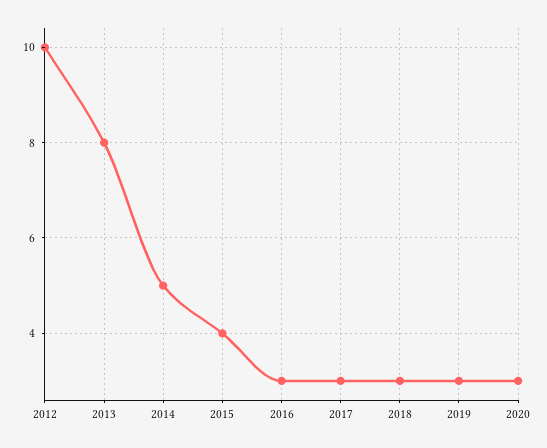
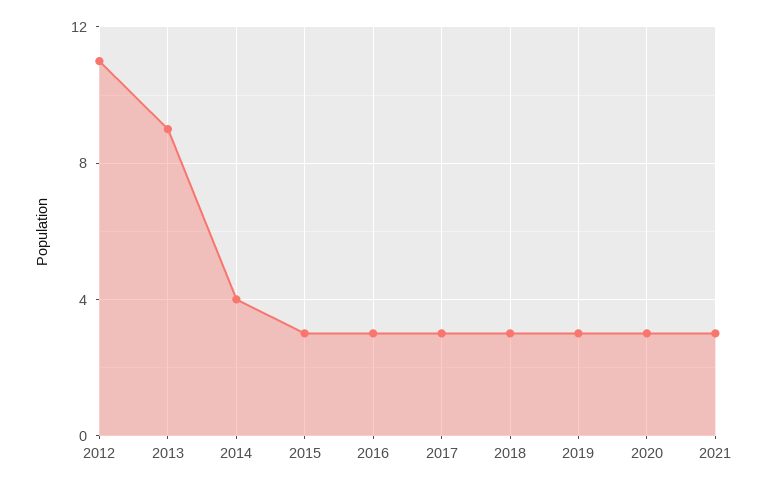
2012: 10 -> 11
2013: 8 -> 9
2014: 5 -> 4
2015: 4 -> 3
2021: none -> 3

